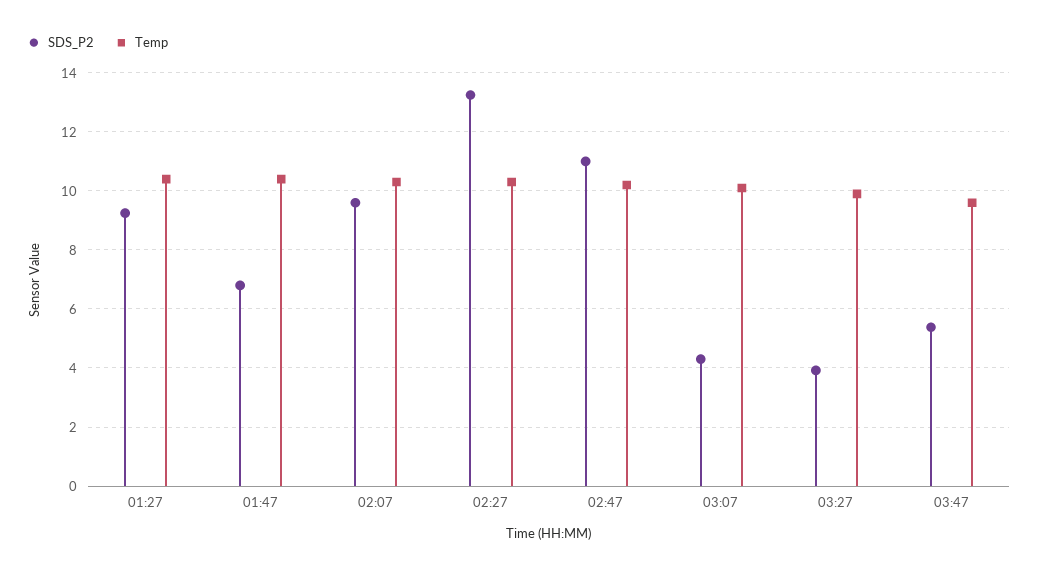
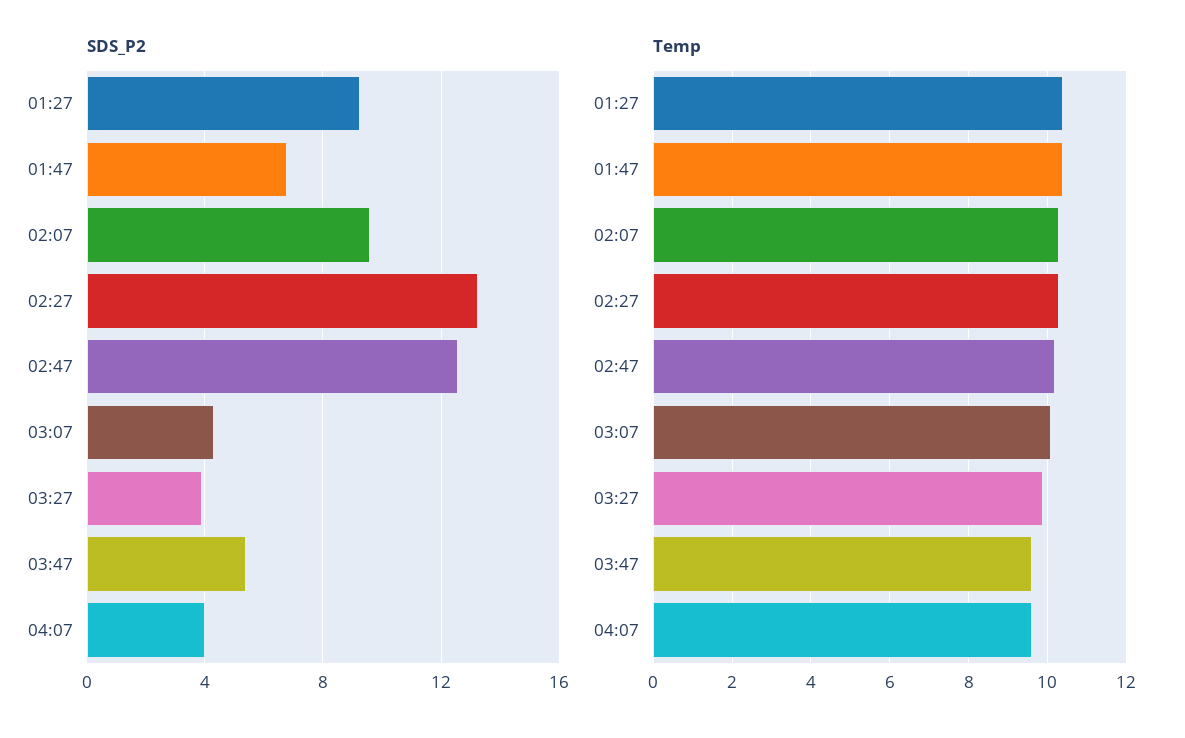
SDS_P2, 02:47: 11 -> 12.5
SDS_P2, 04:07: none -> 4
Temp, 04:07: none -> 9.5

